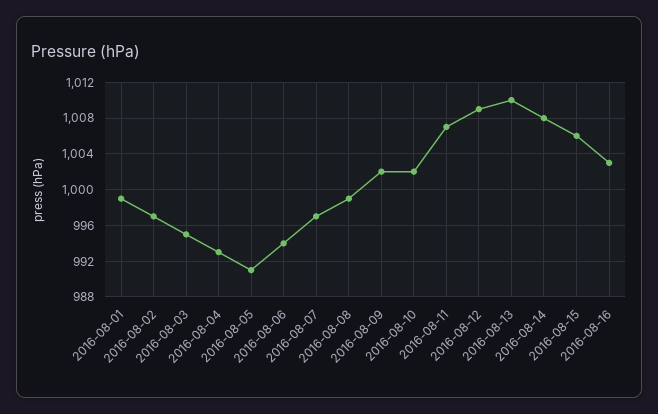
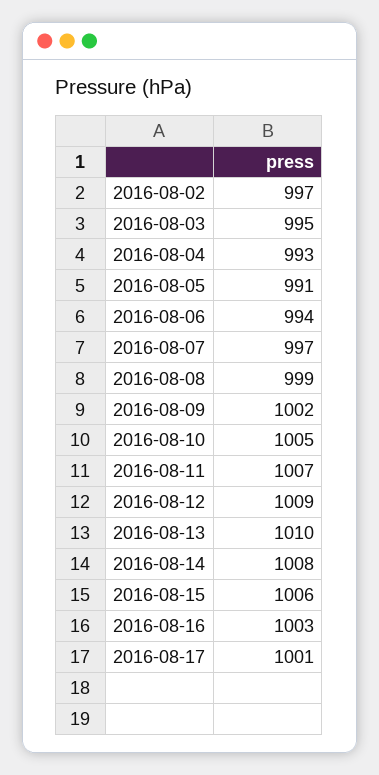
2016-08-01: 999 -> none
2016-08-10: 1002 -> 1005
2016-08-17: none -> 1001

